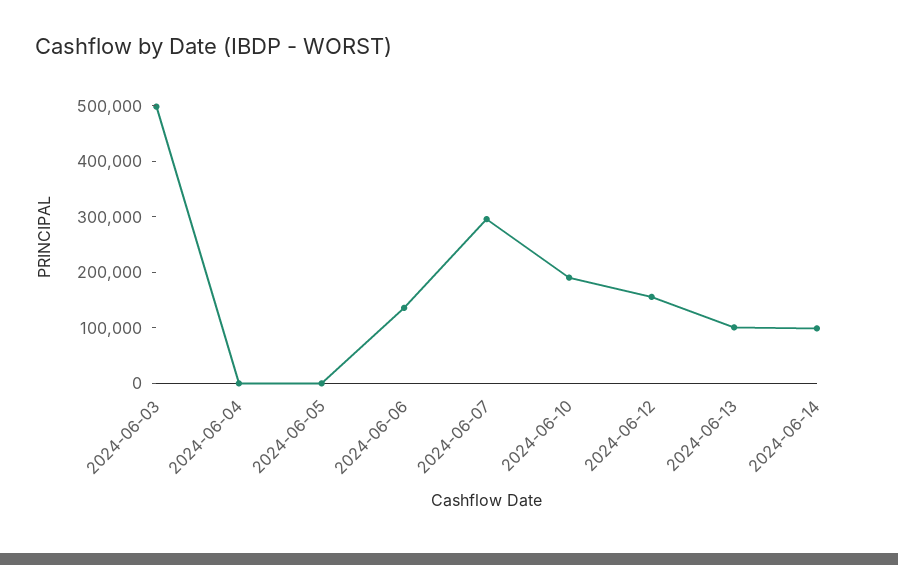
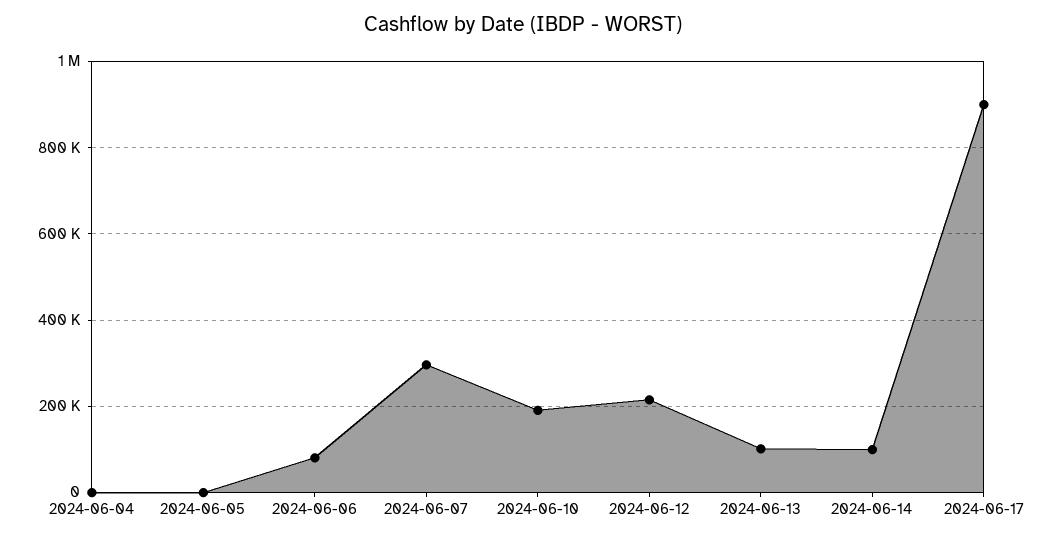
2024-06-03: 500000 -> none
2024-06-06: 140000 -> 80000
2024-06-12: 160000 -> 220000
2024-06-17: none -> 900000

